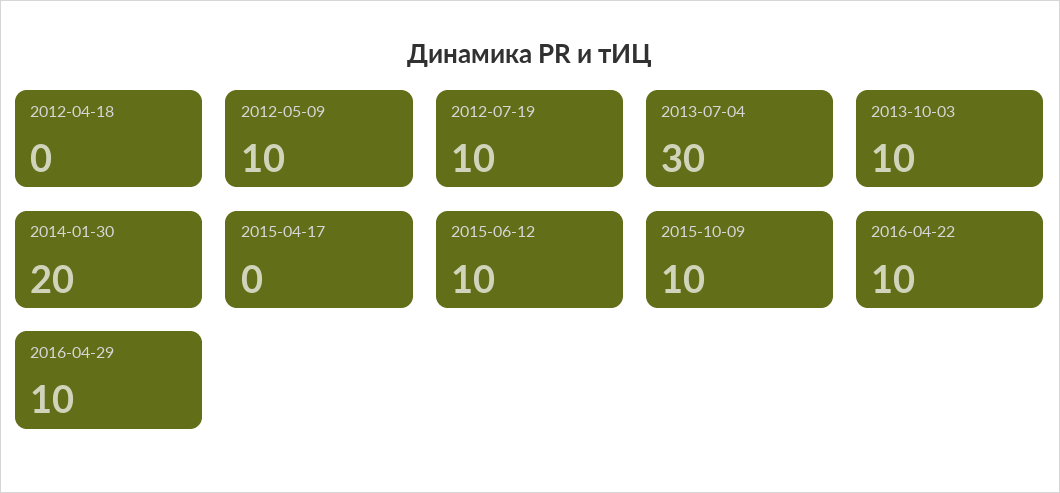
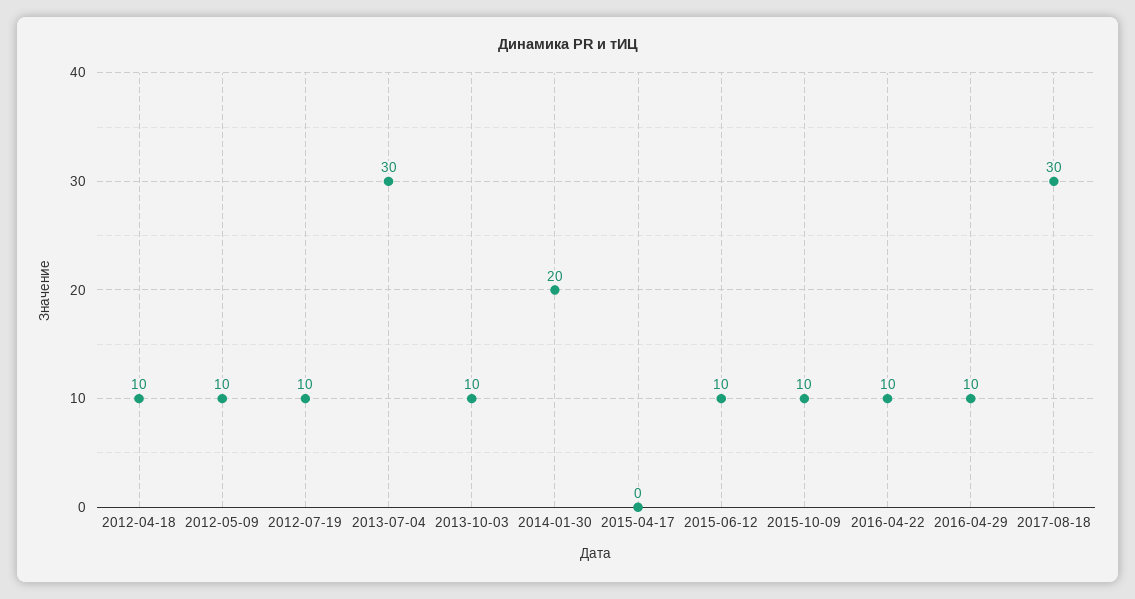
2012-04-18: 0 -> 10
2017-08-18: none -> 30

